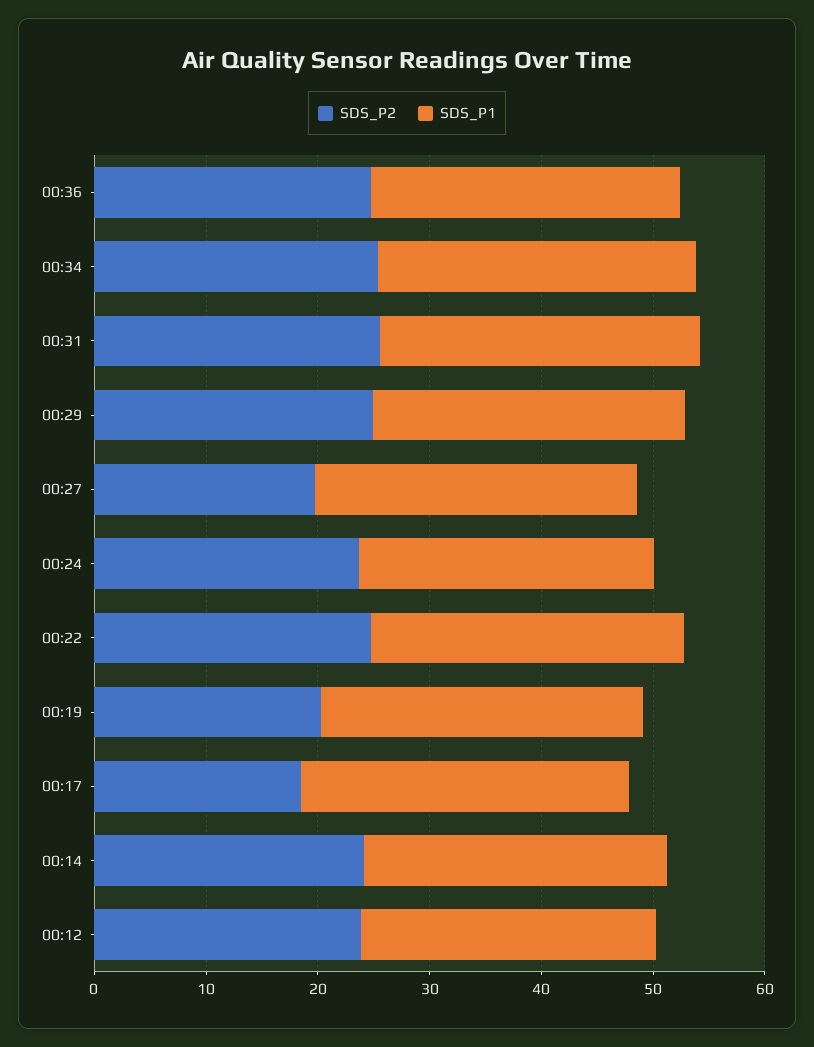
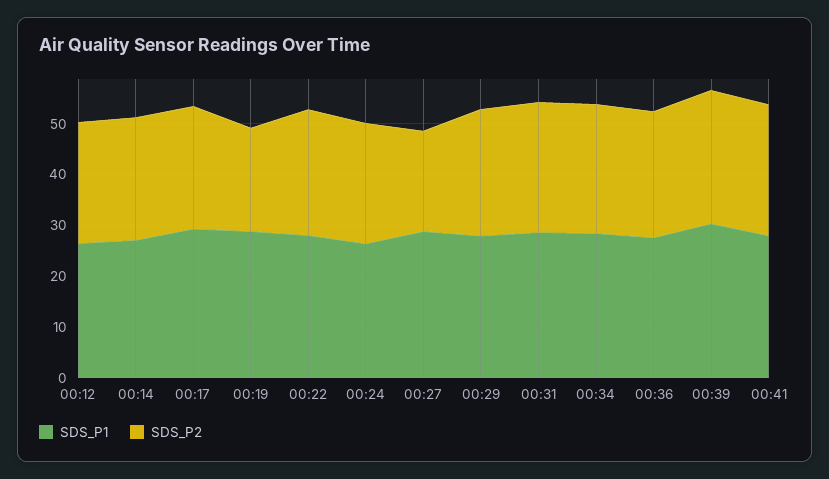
SDS_P2, 00:17: 18 -> 24
SDS_P1, 00:39: none -> 30
SDS_P2, 00:39: none -> 26
SDS_P1, 00:41: none -> 28
SDS_P2, 00:41: none -> 26

